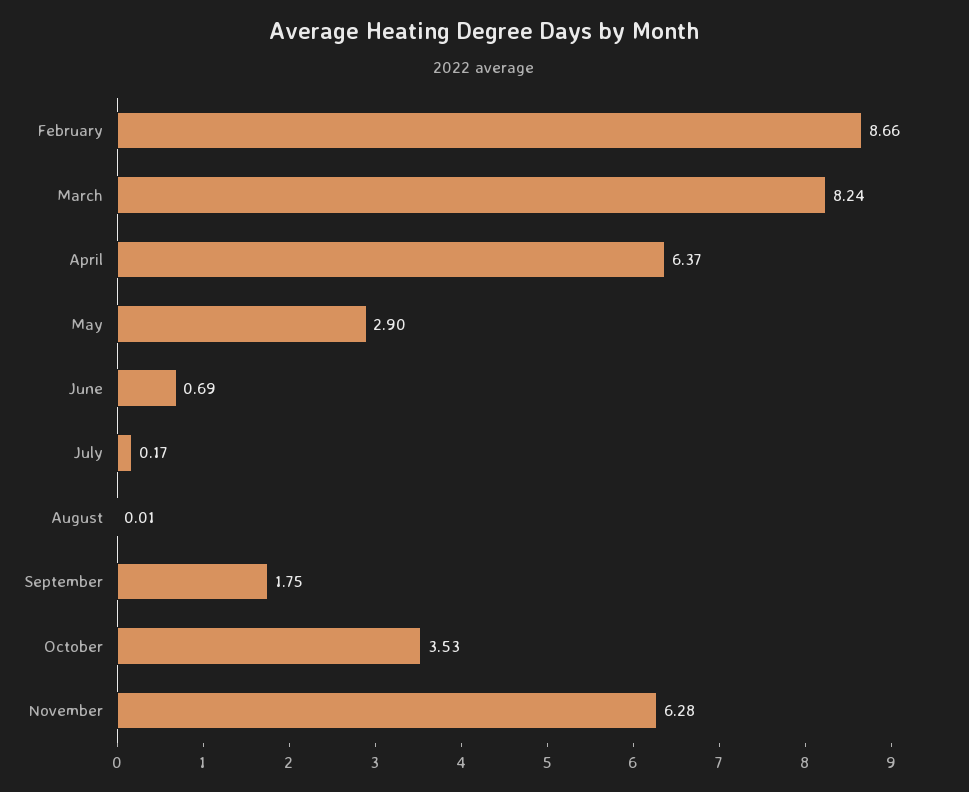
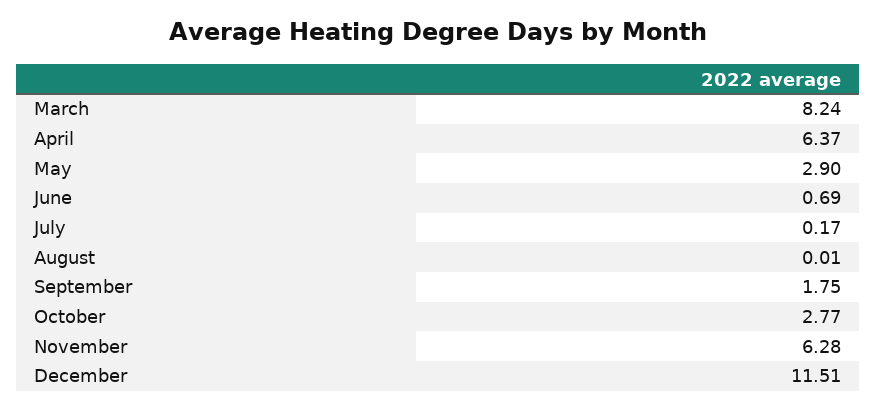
February: 8.66 -> none
October: 3.53 -> 2.77
December: none -> 11.51

